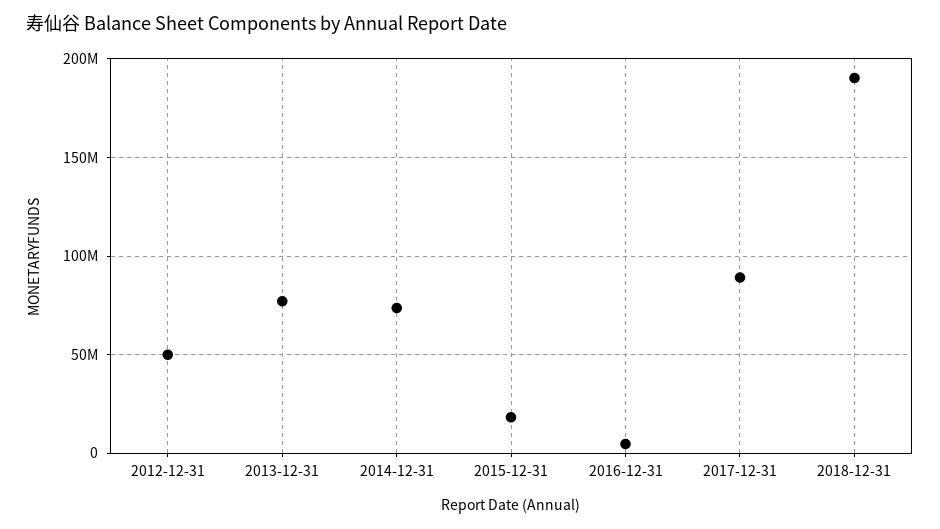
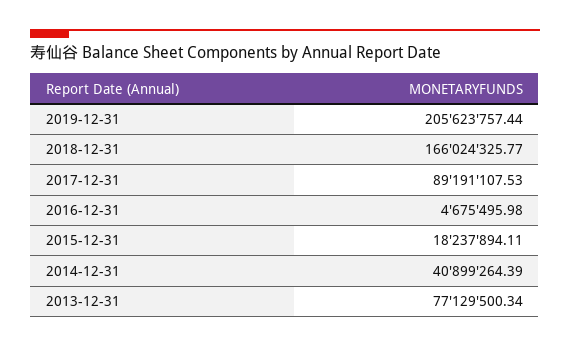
2012-12-31: 50000000 -> none
2014-12-31: 75000000 -> 40899264.39
2018-12-31: 190000000 -> 166024325.77
2019-12-31: none -> 205623757.44

